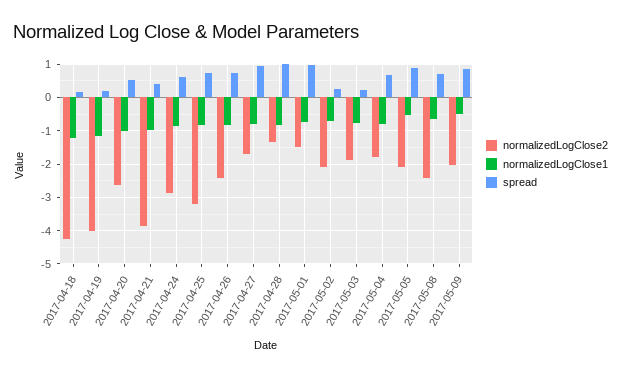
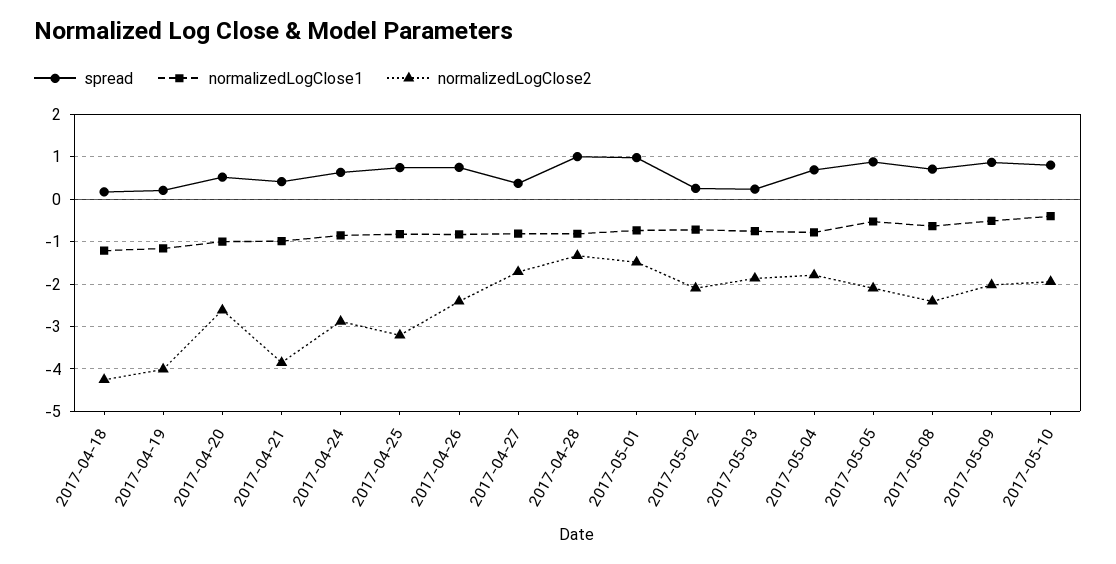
spread, 2017-04-27: 1 -> 0.4
spread, 2017-05-10: none -> 0.8
normalizedLogClose1, 2017-05-10: none -> -0.4
normalizedLogClose2, 2017-05-10: none -> -2

